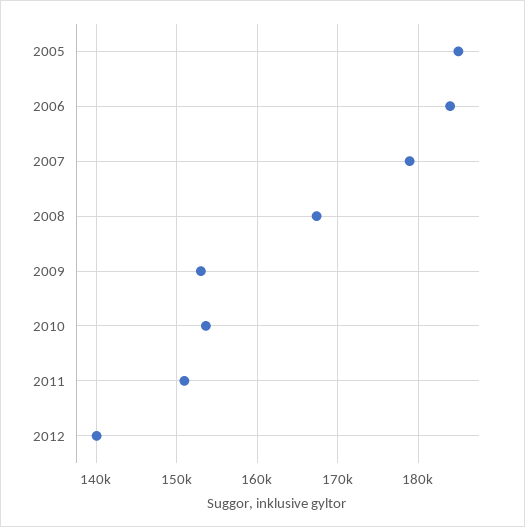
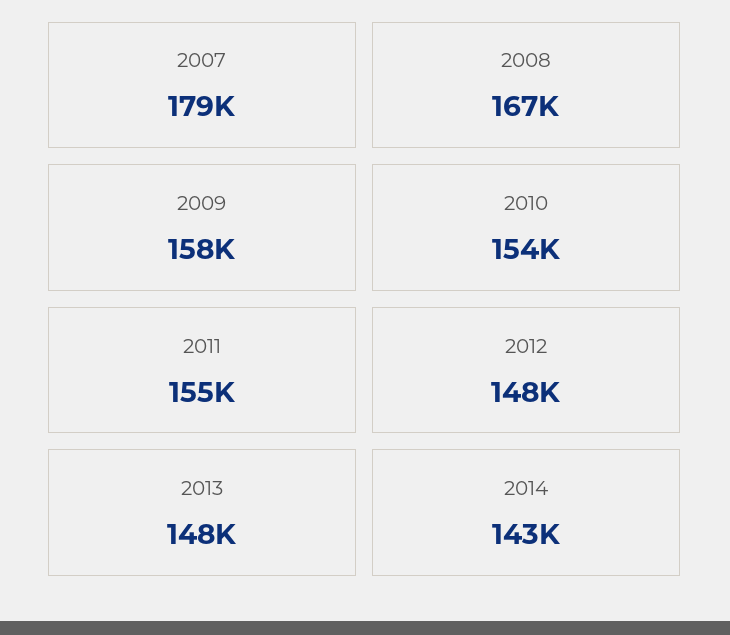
2005: 185000 -> none
2006: 184000 -> none
2009: 153000 -> 158000
2011: 151000 -> 155000
2012: 140000 -> 148000
2013: none -> 148000
2014: none -> 143000

